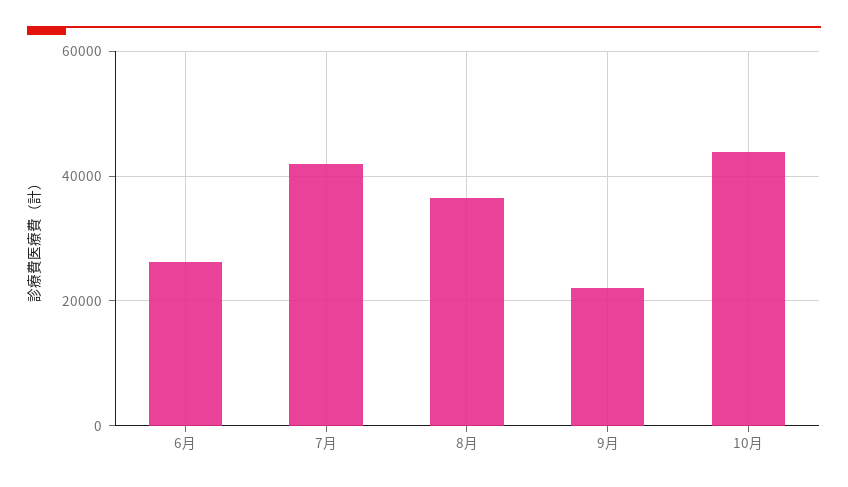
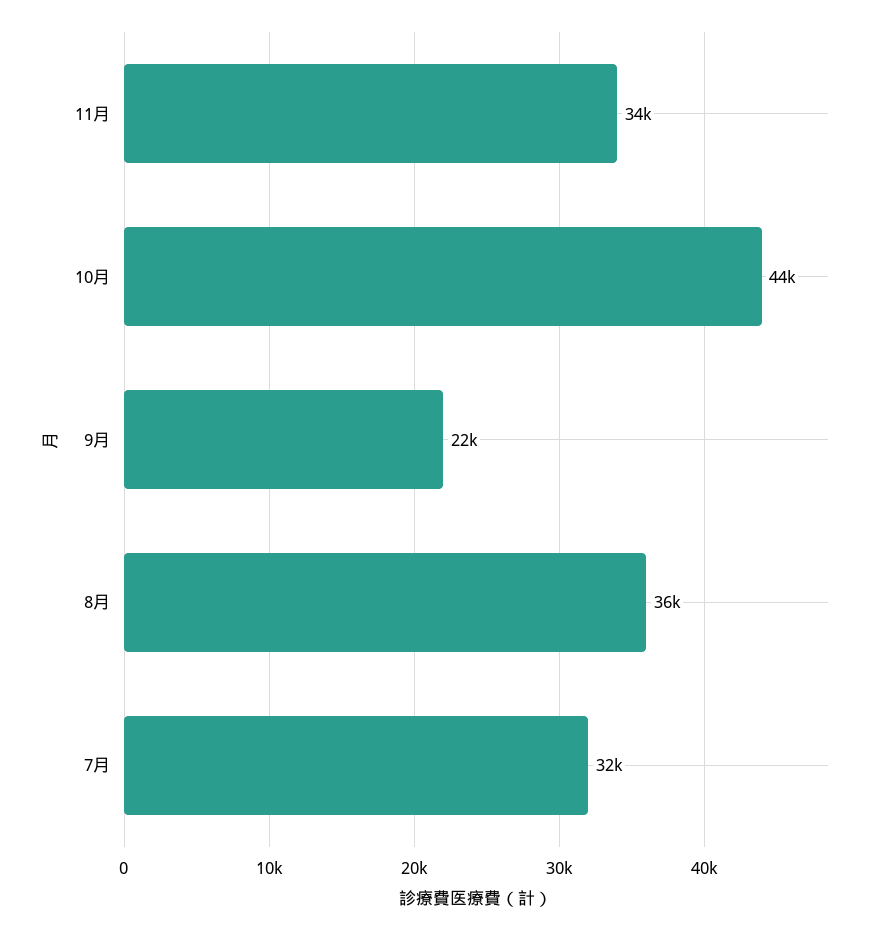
6月: 26000 -> none
7月: 42000 -> 32000
11月: none -> 34000

